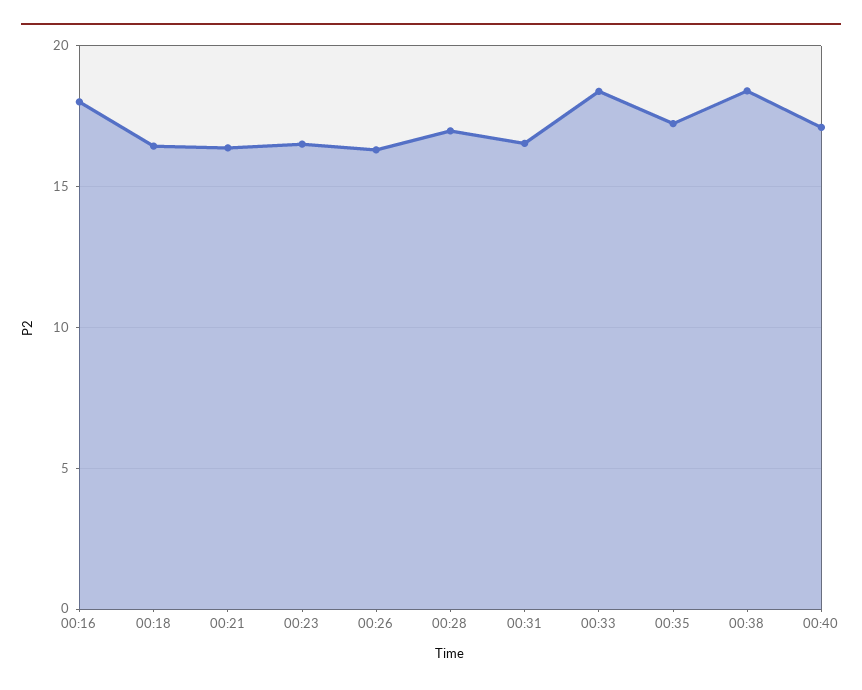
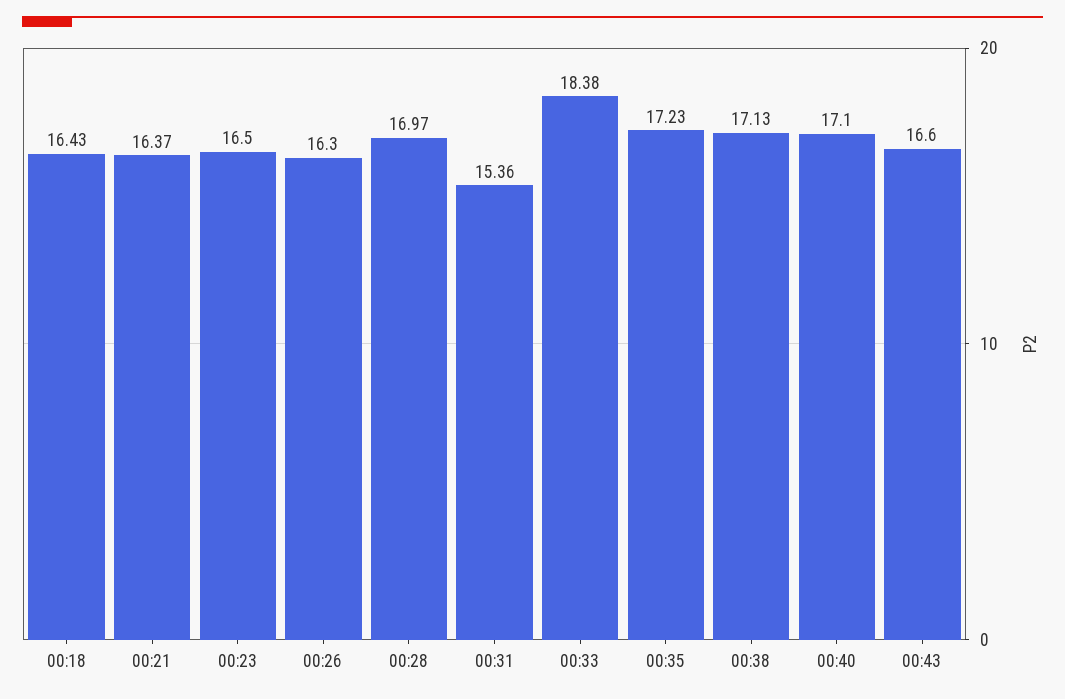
00:16: 18 -> none
00:31: 16.5 -> 15.36
00:38: 18.5 -> 17.13
00:43: none -> 16.6

